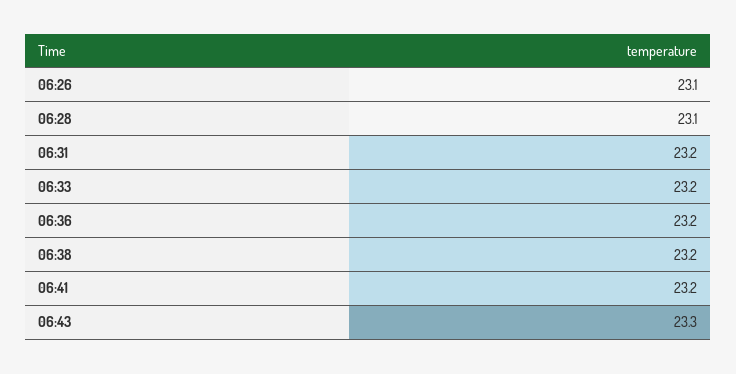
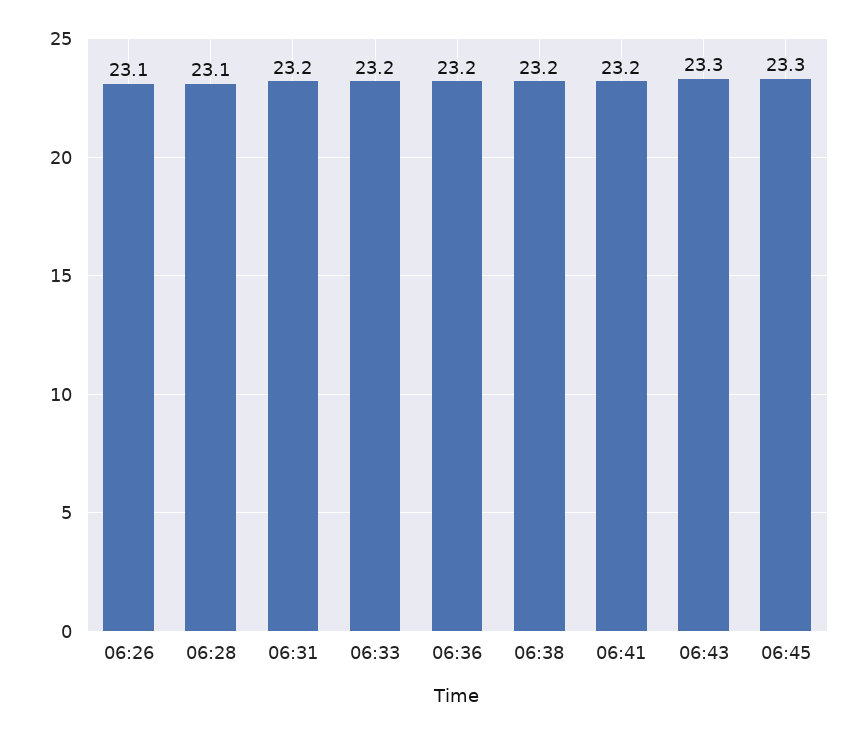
06:45: none -> 23.3

